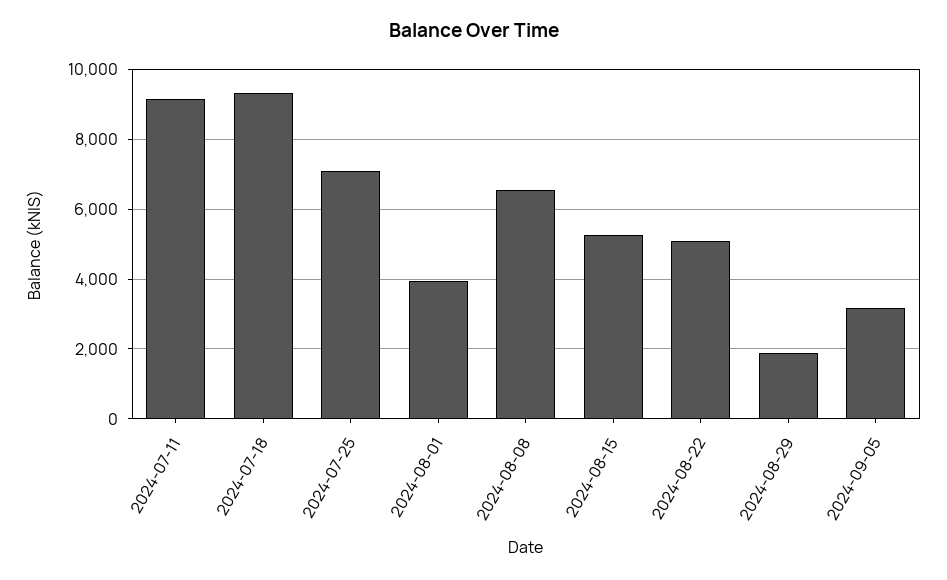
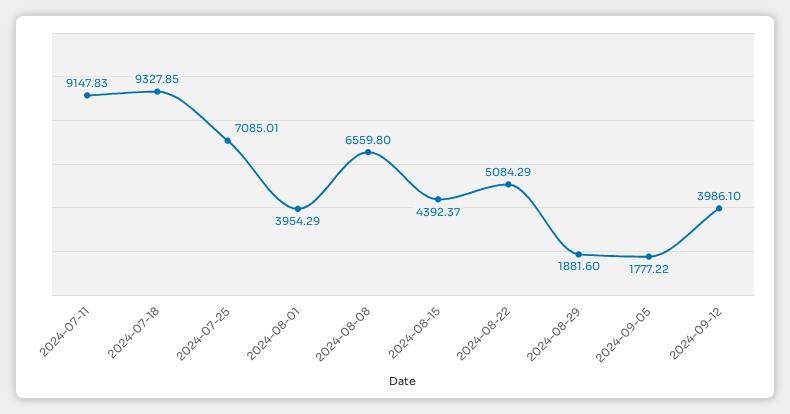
2024-08-15: 5200 -> 4392.37
2024-09-05: 3200 -> 1777.22
2024-09-12: none -> 3986.1

